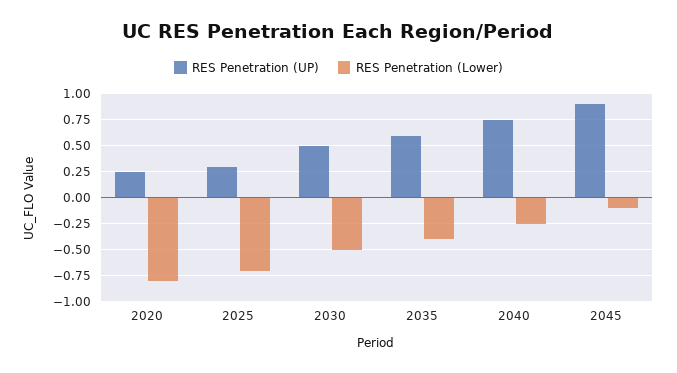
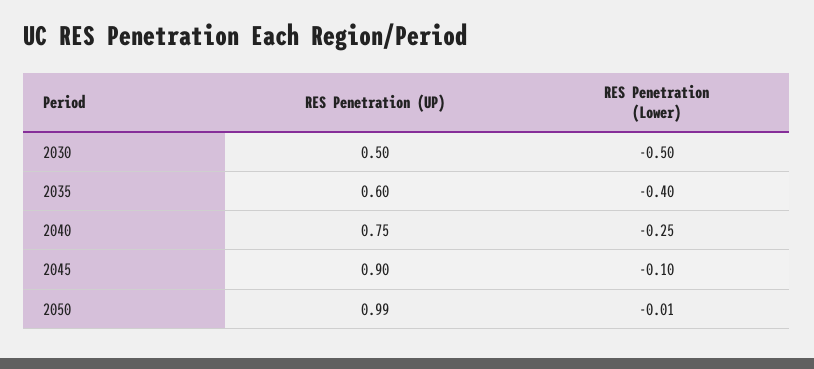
RES Penetration (UP), 2020: 0.25 -> none
RES Penetration (Lower), 2020: -0.75 -> none
RES Penetration (UP), 2025: 0.25 -> none
RES Penetration (Lower), 2025: -0.75 -> none
RES Penetration (UP), 2050: none -> 0.99
RES Penetration (Lower), 2050: none -> -0.01

